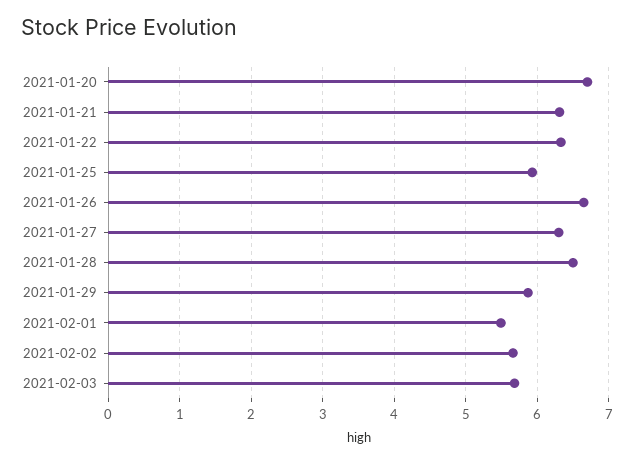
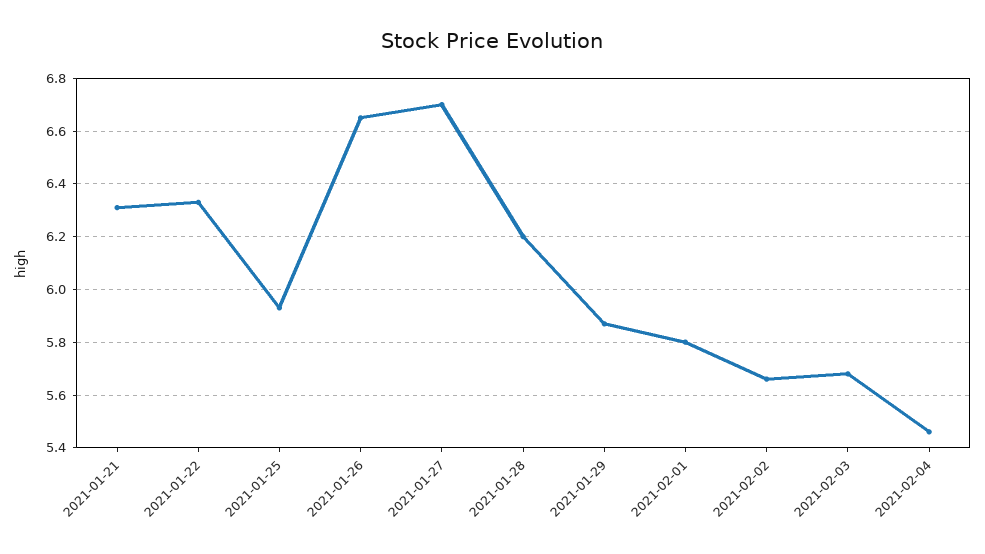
2021-01-20: 6.7 -> none
2021-01-27: 6.3 -> 6.7
2021-01-28: 6.5 -> 6.2
2021-02-01: 5.5 -> 5.8
2021-02-04: none -> 5.45

